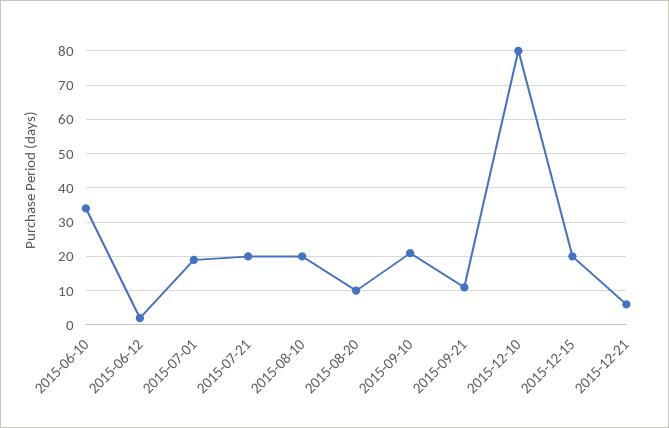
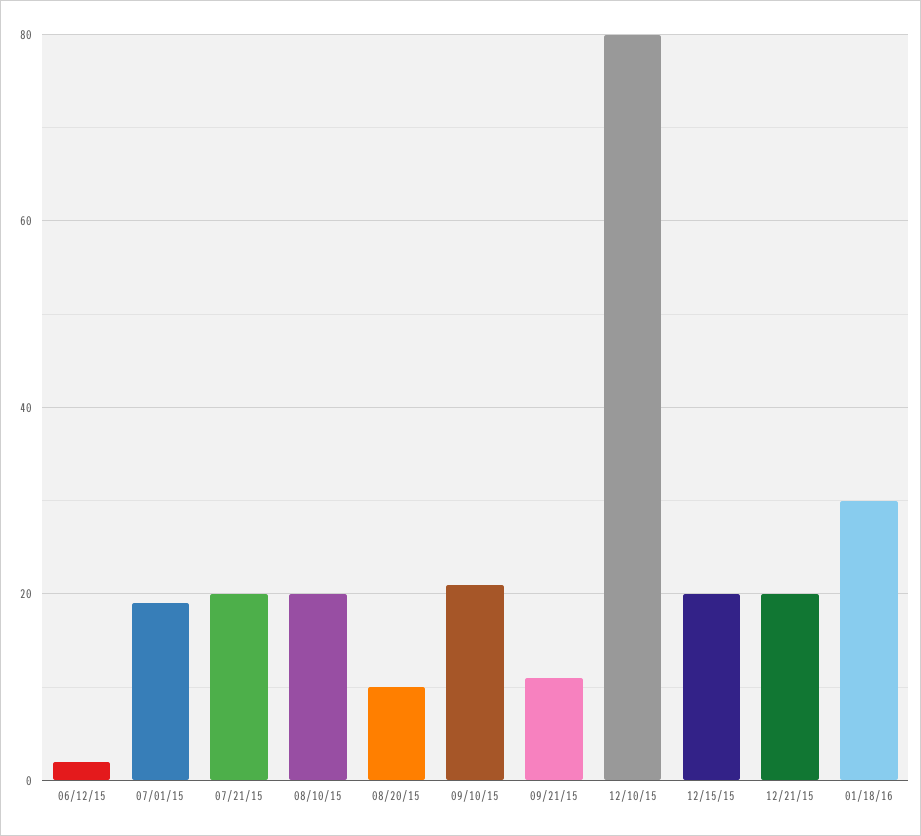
2015-06-10: 35 -> none
2015-12-21: 5 -> 20
01/18/16: none -> 30

